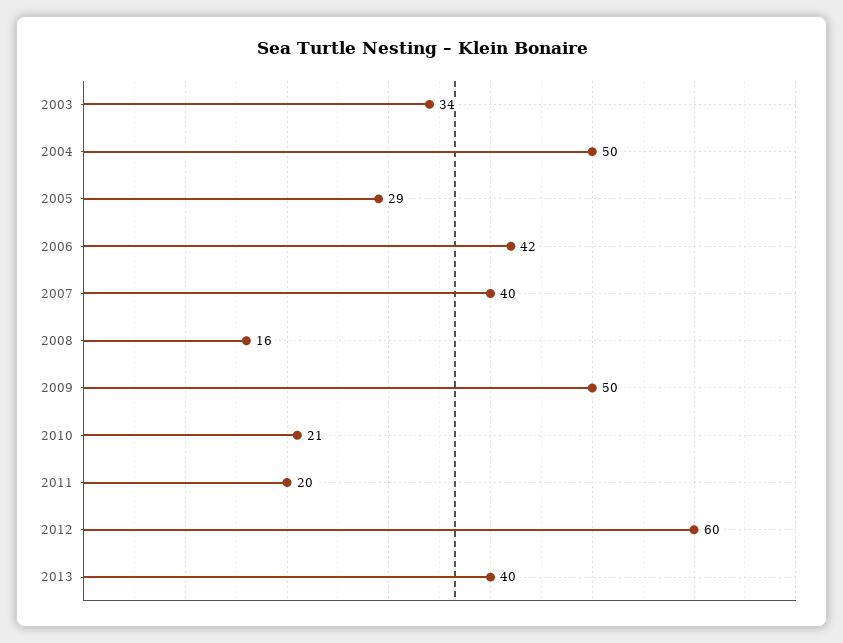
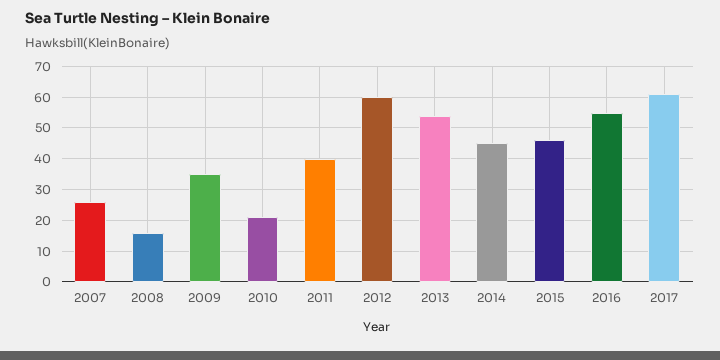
2003: 34 -> none
2004: 50 -> none
2005: 29 -> none
2006: 42 -> none
2007: 40 -> 25
2009: 50 -> 35
2011: 20 -> 40
2013: 40 -> 55
2014: none -> 45
2015: none -> 45
2016: none -> 55
2017: none -> 60

